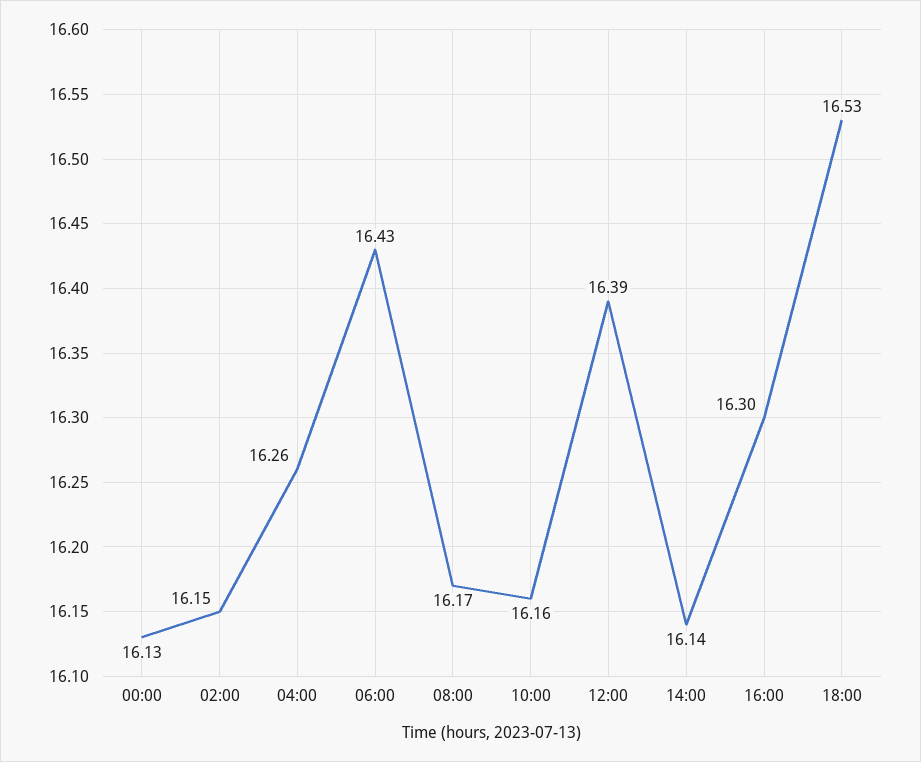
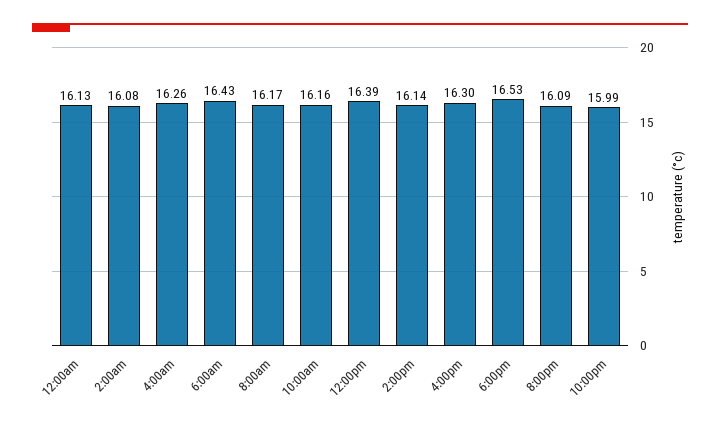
02:00: 16.15 -> 16.08
8:00pm: none -> 16.09
10:00pm: none -> 15.99

